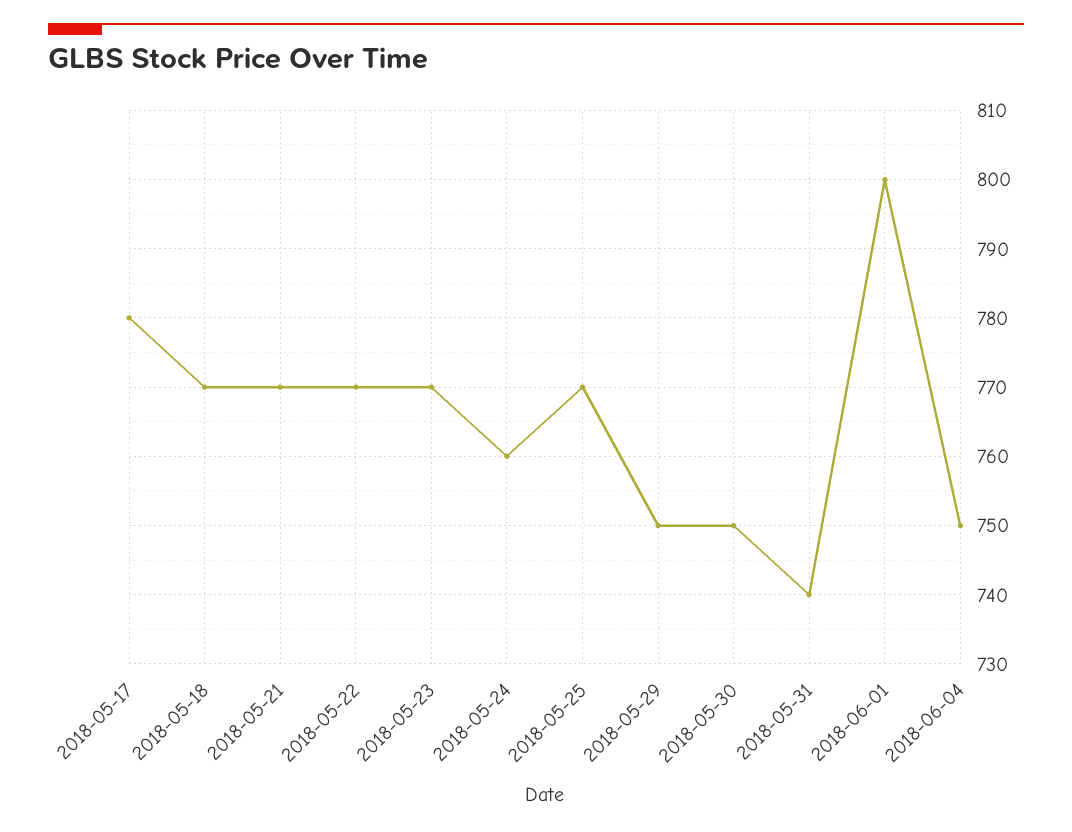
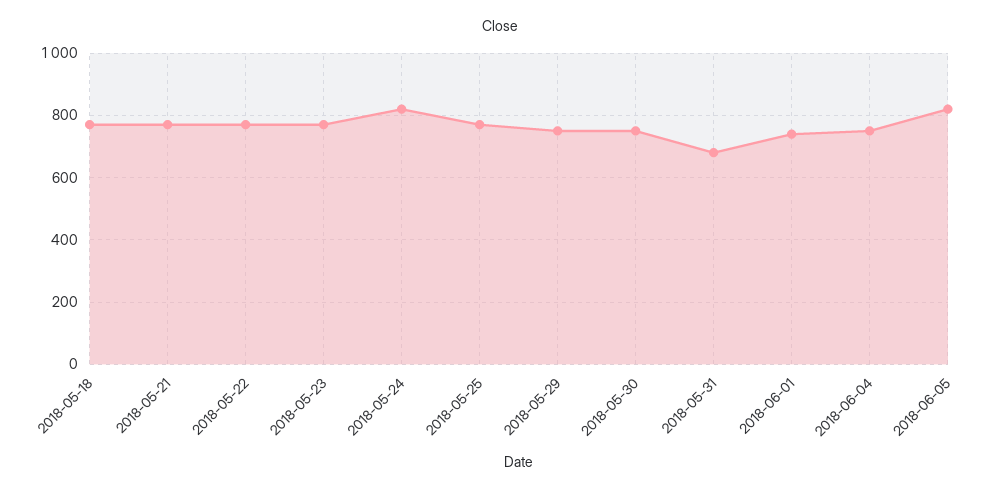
2018-05-17: 780 -> none
2018-05-24: 760 -> 820
2018-05-31: 740 -> 680
2018-06-01: 800 -> 740
2018-06-05: none -> 820

